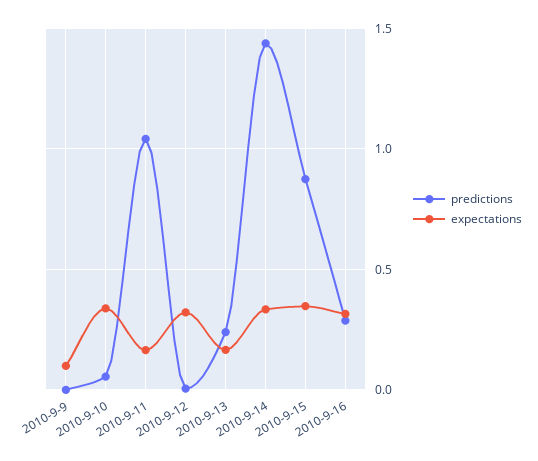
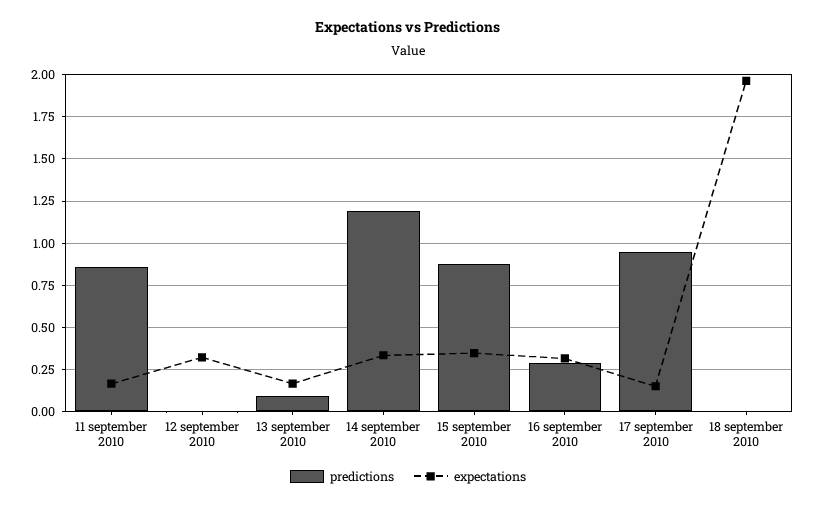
predictions, 2010-9-9: 0 -> none
expectations, 2010-9-9: 0.1 -> none
predictions, 2010-9-10: 0.05 -> none
expectations, 2010-9-10: 0.35 -> none
predictions, 2010-9-11: 1.05 -> 0.85
predictions, 2010-9-13: 0.25 -> 0.1
predictions, 2010-9-14: 1.45 -> 1.2
predictions, 17 september 2010: none -> 0.95
expectations, 17 september 2010: none -> 0.15
predictions, 18 september 2010: none -> 0
expectations, 18 september 2010: none -> 1.95

